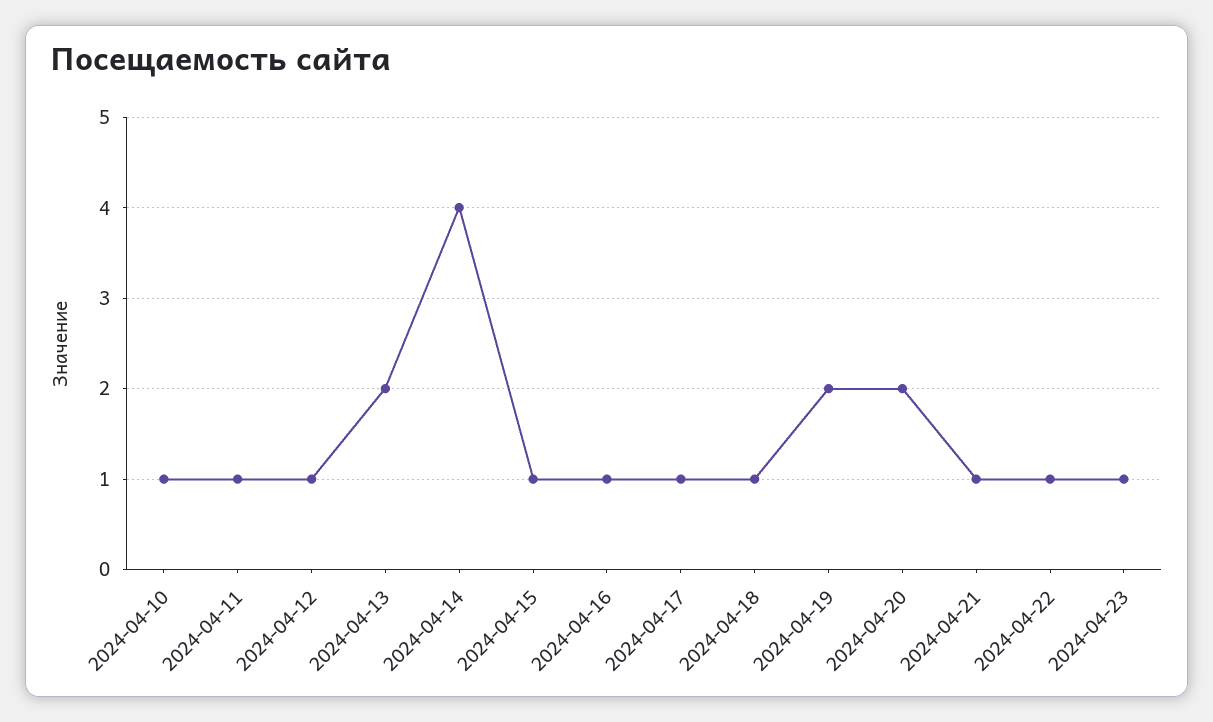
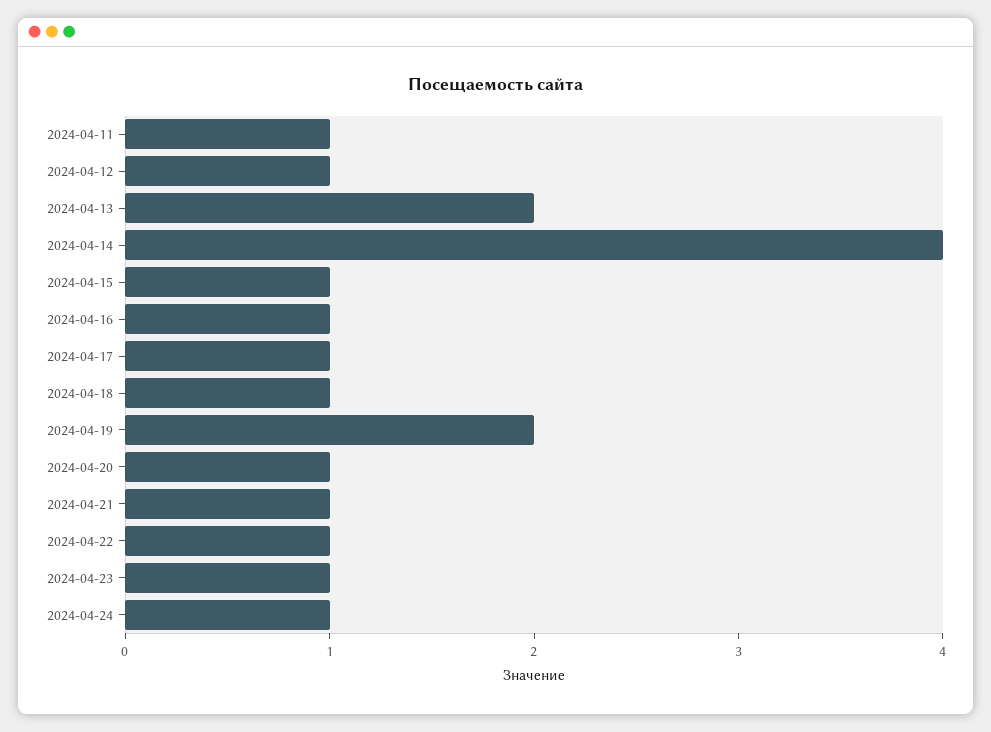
2024-04-10: 1 -> none
2024-04-20: 2 -> 1
2024-04-24: none -> 1

